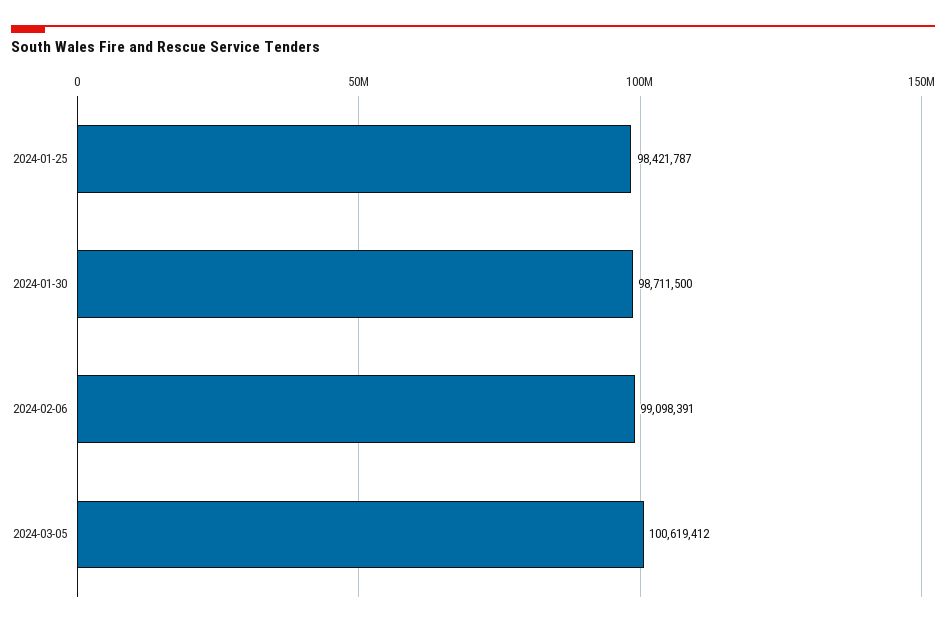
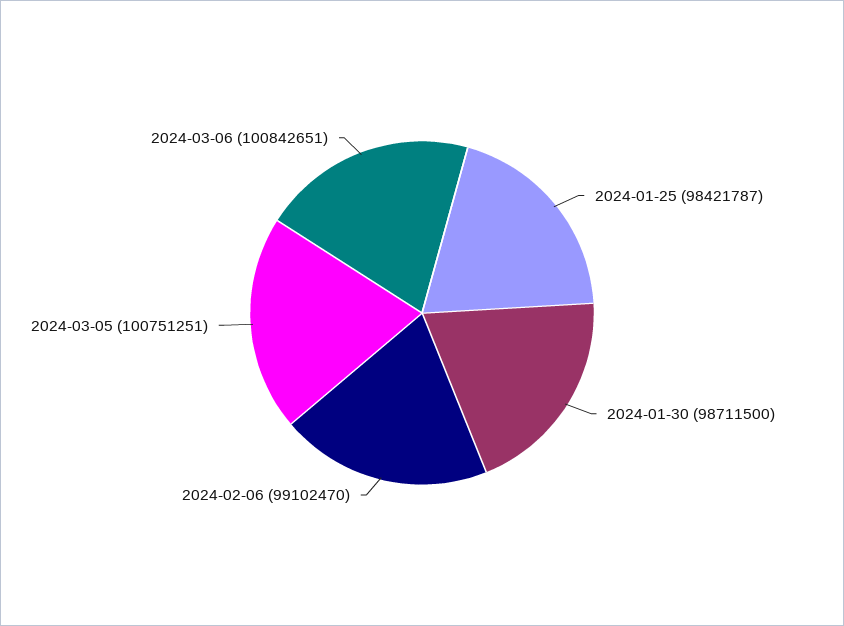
2024-02-06: 99098391 -> 99102470
2024-03-05: 100619412 -> 100751251
2024-03-06: none -> 100842651

